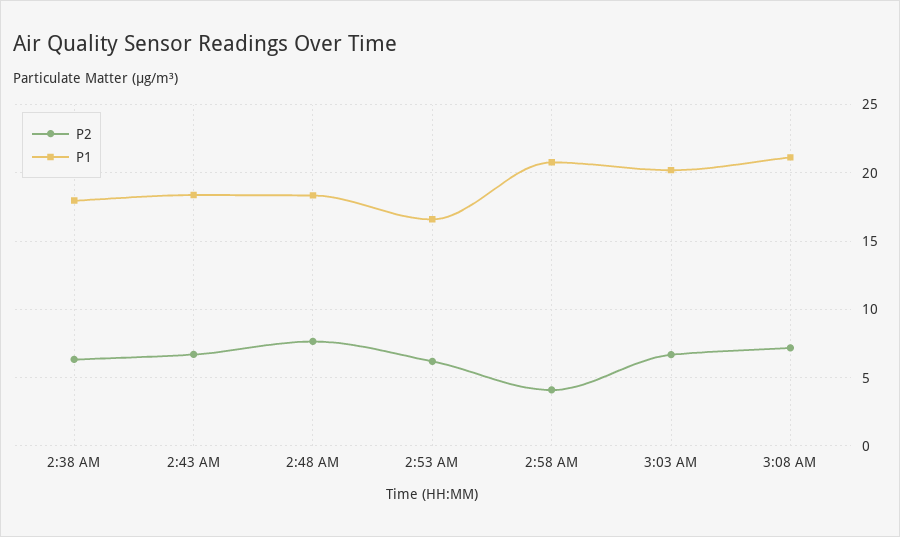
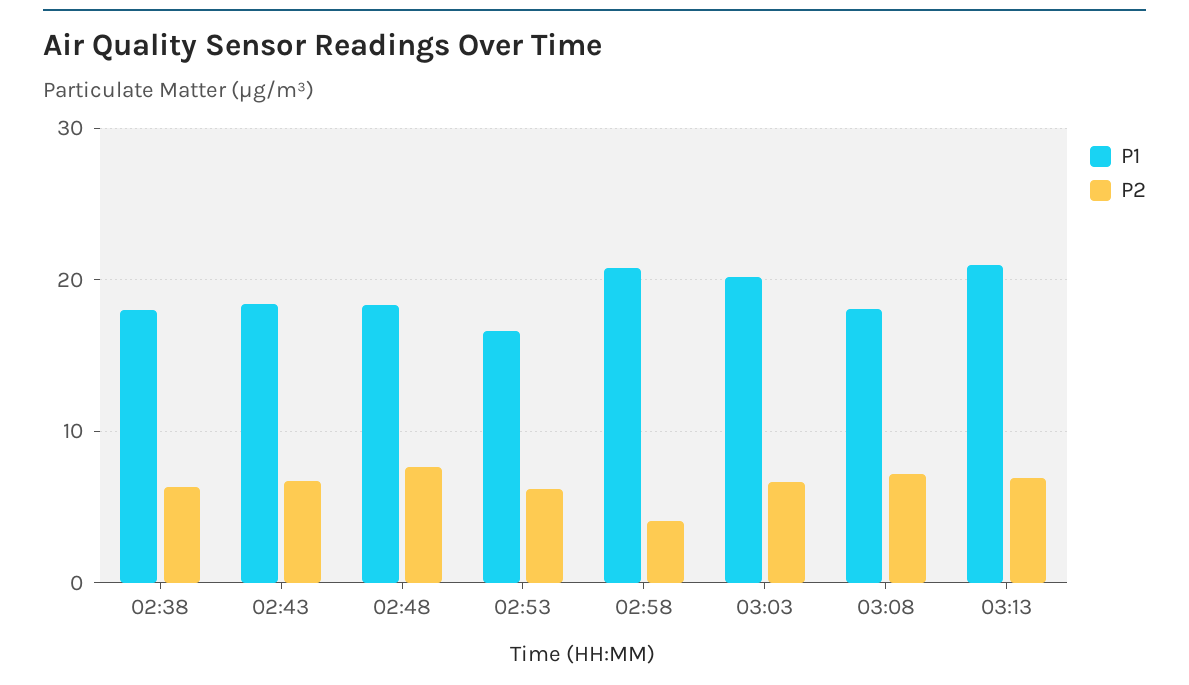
P1, 3:08 AM: 21 -> 18
P1, 03:13: none -> 21
P2, 03:13: none -> 7

